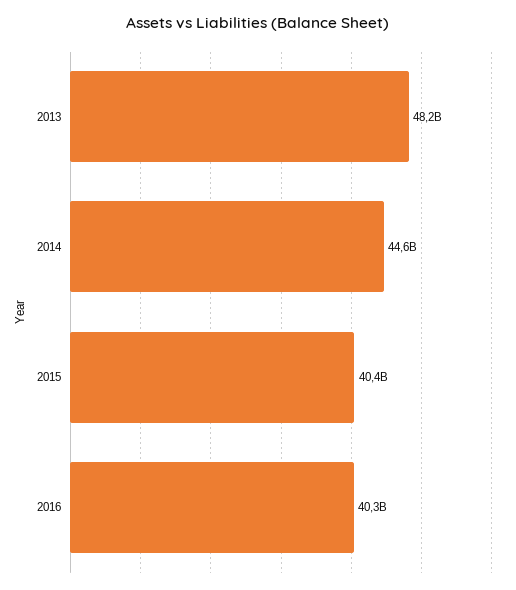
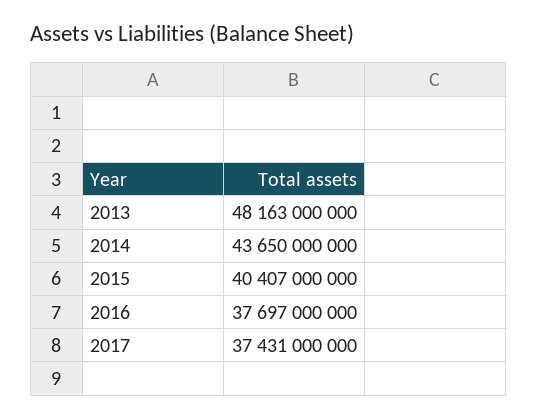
2014: 44600000000 -> 43650000000
2016: 40300000000 -> 37697000000
2017: none -> 37431000000

